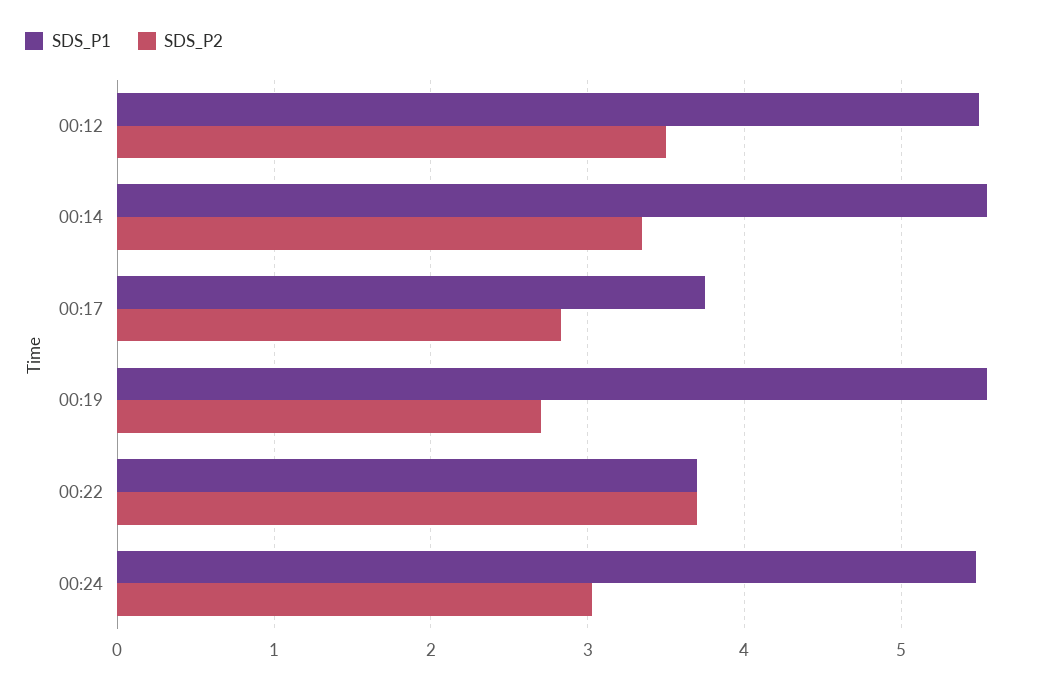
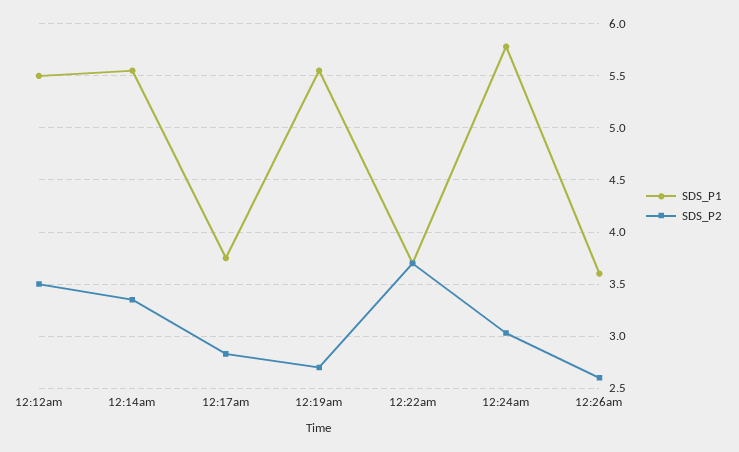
SDS_P1, 00:24: 5.5 -> 5.8
SDS_P1, 12:26am: none -> 3.6
SDS_P2, 12:26am: none -> 2.6

